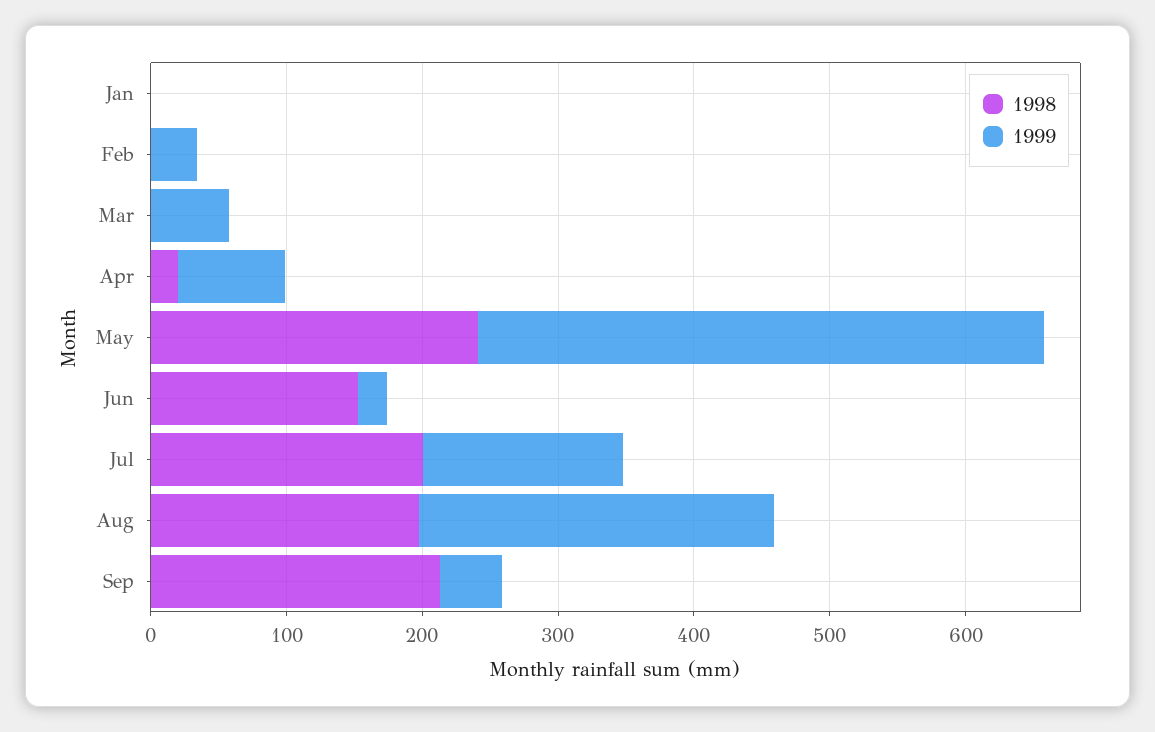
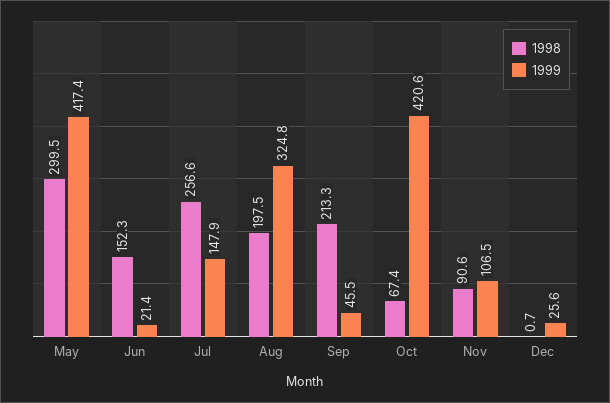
1998, Jan: 0 -> none
1999, Jan: 0 -> none
1998, Feb: 0 -> none
1999, Feb: 40 -> none
1998, Mar: 0 -> none
1999, Mar: 60 -> none
1998, Apr: 20 -> none
1999, Apr: 80 -> none
1998, May: 240 -> 299.5
1998, Jul: 200 -> 256.6
1999, Aug: 260 -> 324.8
1998, Oct: none -> 67.4
1999, Oct: none -> 420.6
1998, Nov: none -> 90.6
1999, Nov: none -> 106.5
1998, Dec: none -> 0.7
1999, Dec: none -> 25.6

